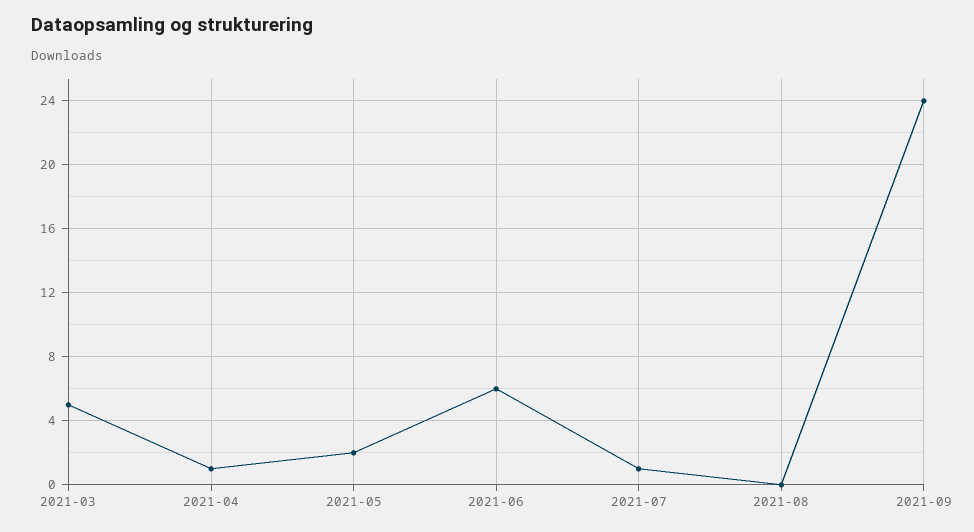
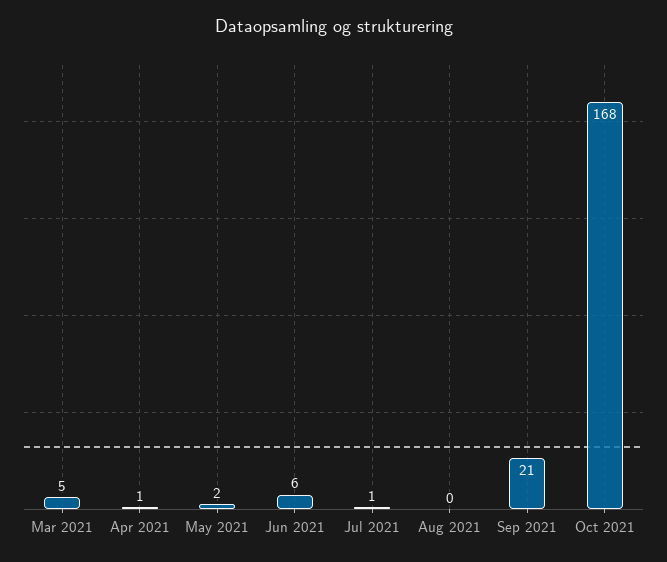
2021-09: 24 -> 21
Oct 2021: none -> 168

